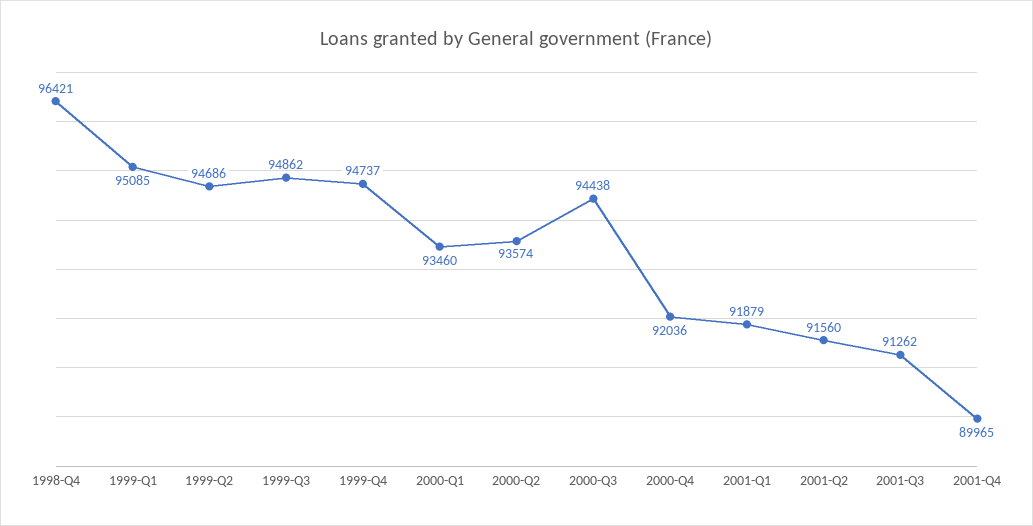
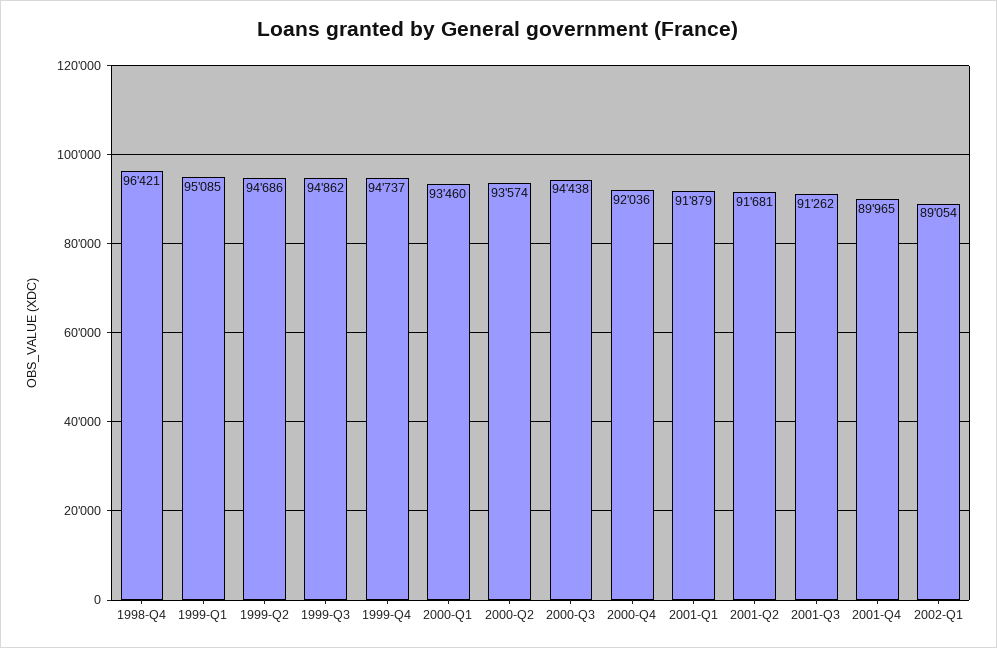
2001-Q2: 91560 -> 91681
2002-Q1: none -> 89054

